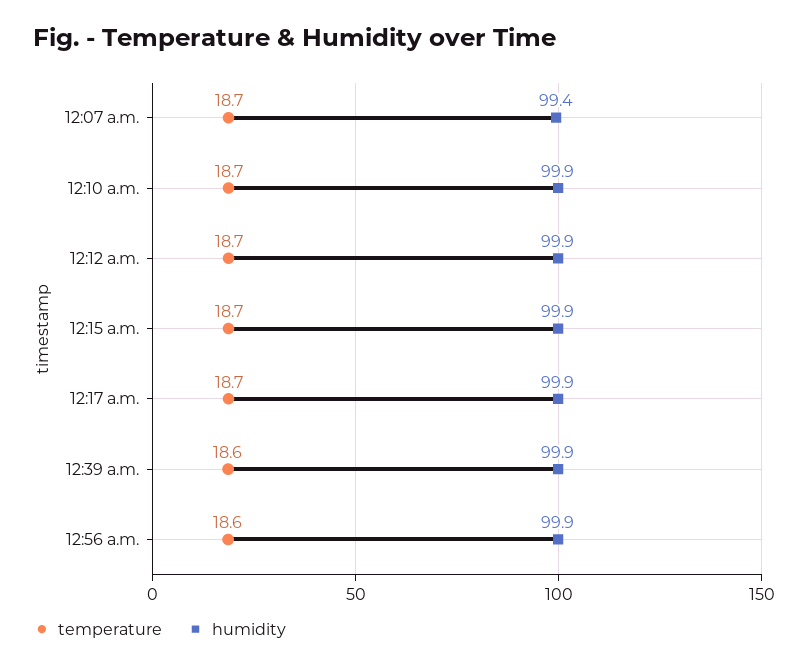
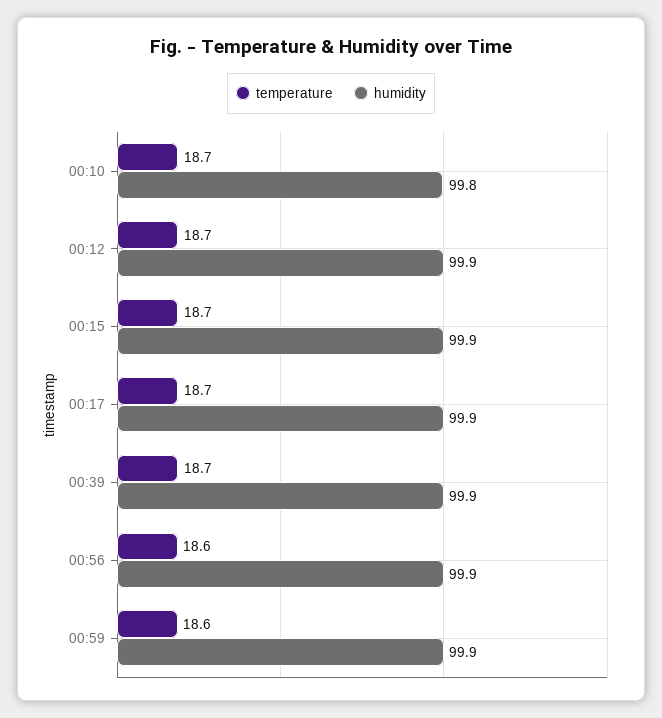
temperature, 12:07 a.m.: 18.7 -> none
humidity, 12:07 a.m.: 99.4 -> none
humidity, 12:10 a.m.: 99.9 -> 99.8
temperature, 12:39 a.m.: 18.6 -> 18.7
temperature, 00:59: none -> 18.6
humidity, 00:59: none -> 99.9

